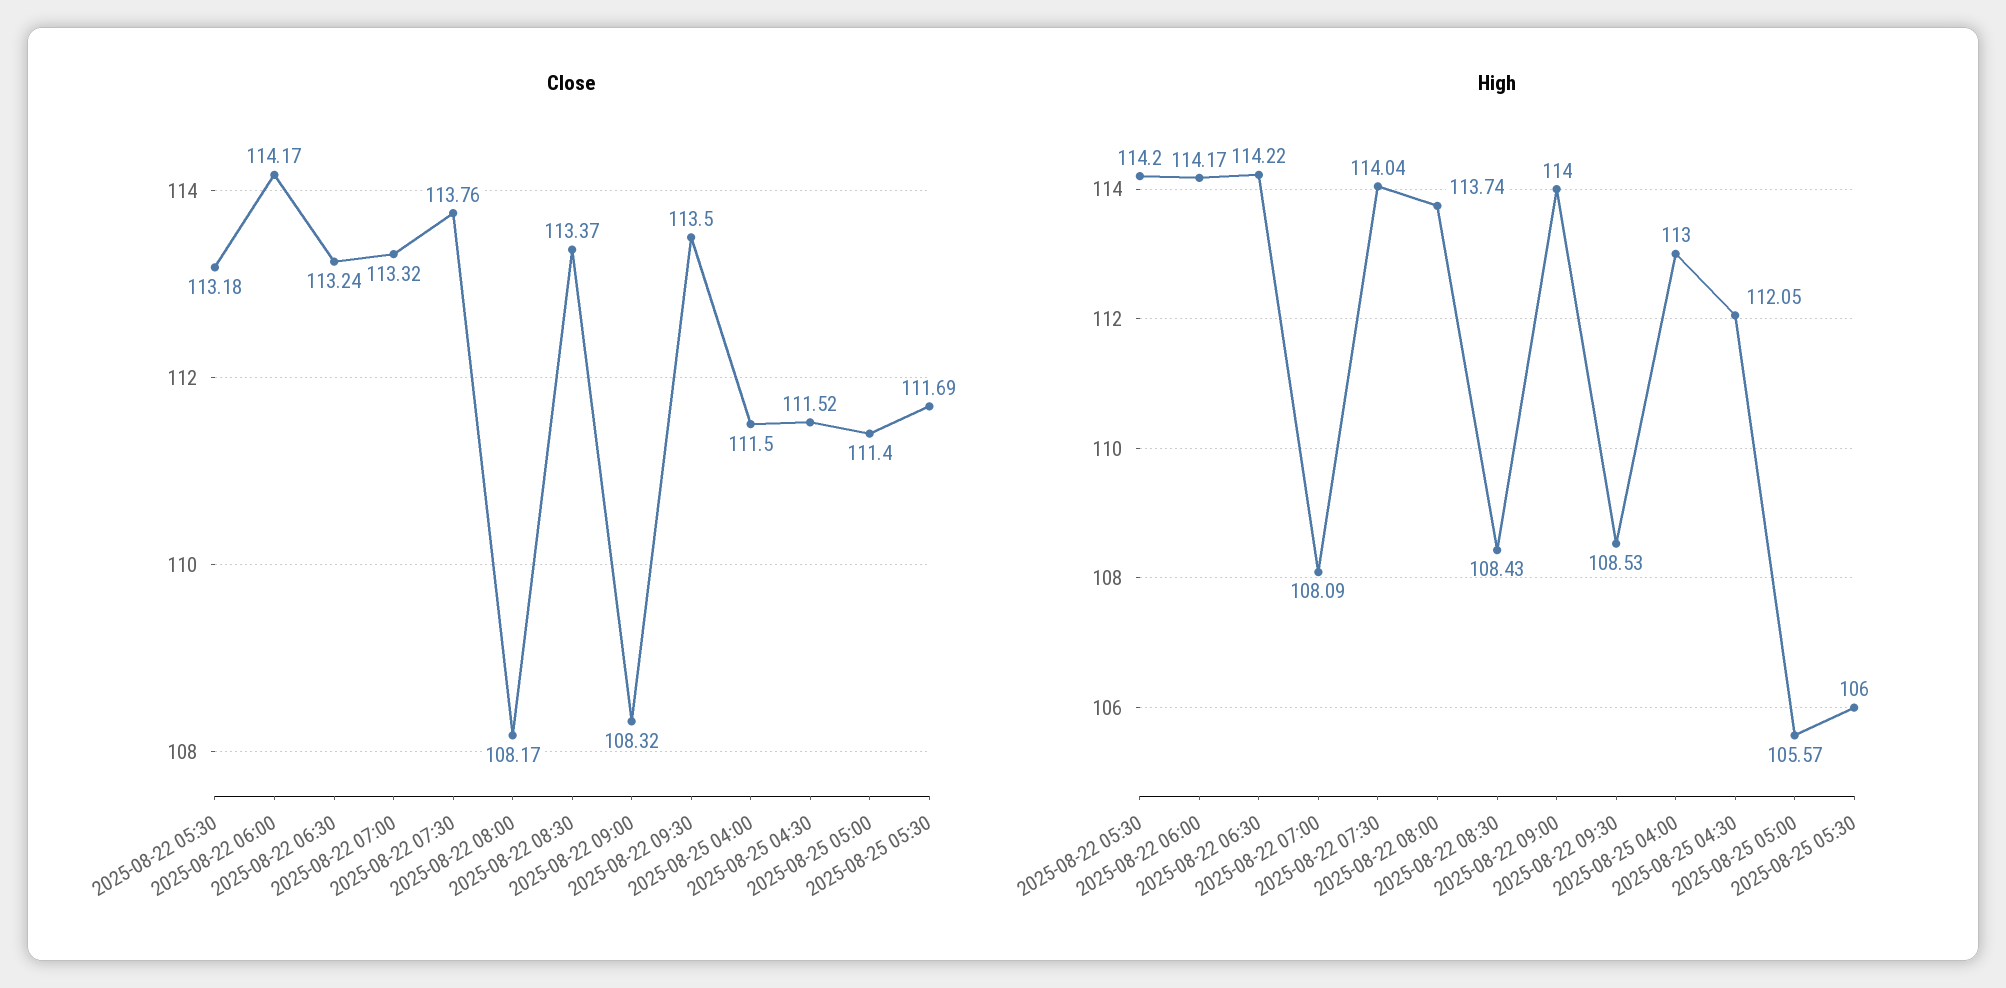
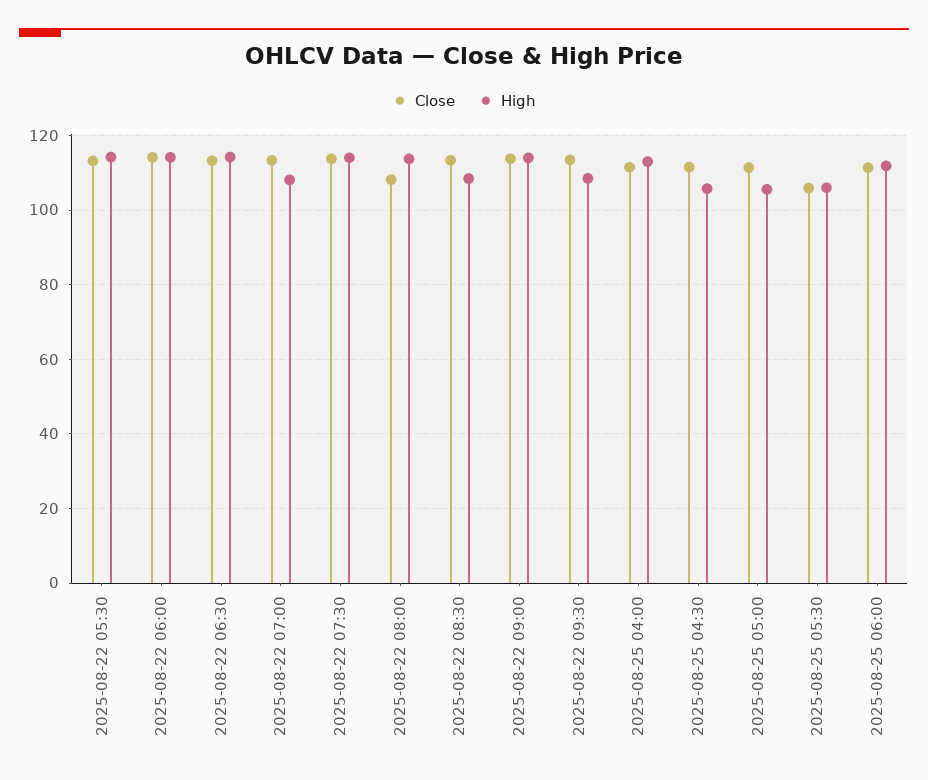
Close, 2025-08-22 09:00: 108.32 -> 114
Close, 2025-08-25 05:30: 111.69 -> 106
High, 2025-08-25 04:30: 112.05 -> 106
Close, 2025-08-25 06:00: none -> 112
High, 2025-08-25 06:00: none -> 112

